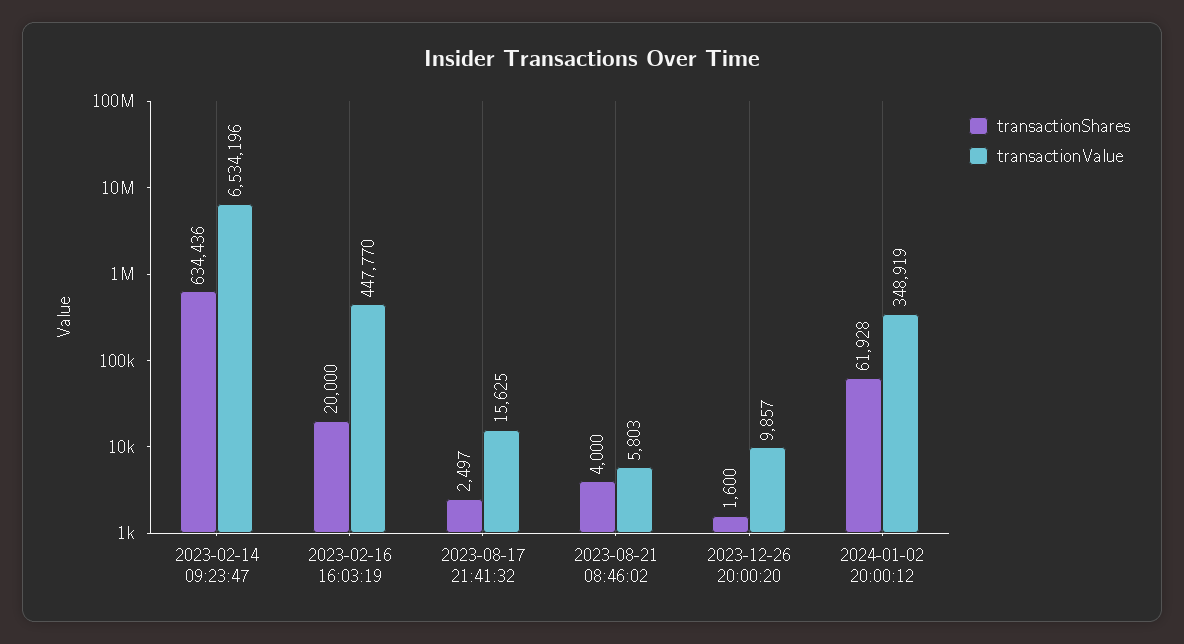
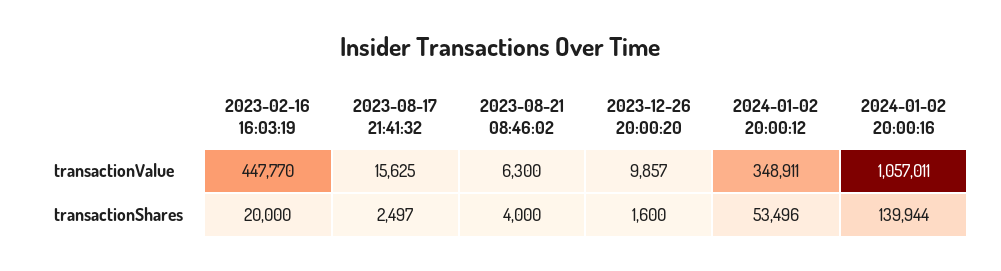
transactionShares, 2023-02-14 09:23:47: 634436 -> none
transactionValue, 2023-02-14 09:23:47: 6534196 -> none
transactionValue, 2023-08-21 08:46:02: 5803 -> 6300
transactionShares, 2024-01-02 20:00:12: 61928 -> 53496
transactionValue, 2024-01-02 20:00:12: 348919 -> 348911
transactionValue, 2024-01-02 20:00:16: none -> 1057011
transactionShares, 2024-01-02 20:00:16: none -> 139944

